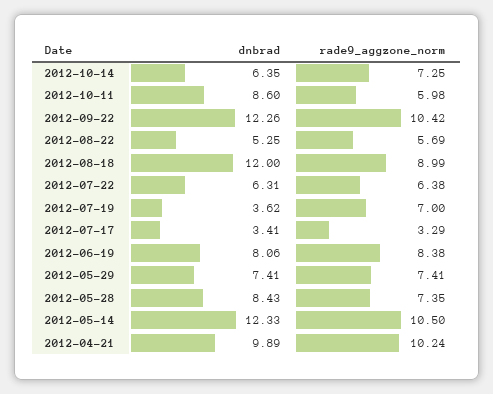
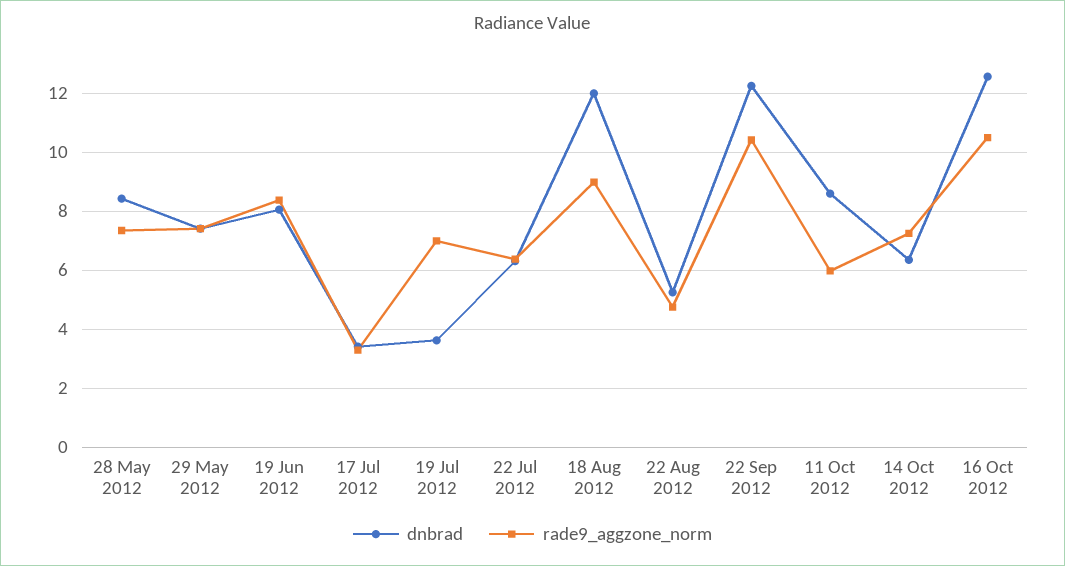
rade9_aggzone_norm, 2012-08-22: 5.69 -> 4.75
dnbrad, 2012-05-14: 12.33 -> none
rade9_aggzone_norm, 2012-05-14: 10.5 -> none
dnbrad, 2012-04-21: 9.89 -> none
rade9_aggzone_norm, 2012-04-21: 10.24 -> none
dnbrad, 16 Oct 2012: none -> 12.5
rade9_aggzone_norm, 16 Oct 2012: none -> 10.5

